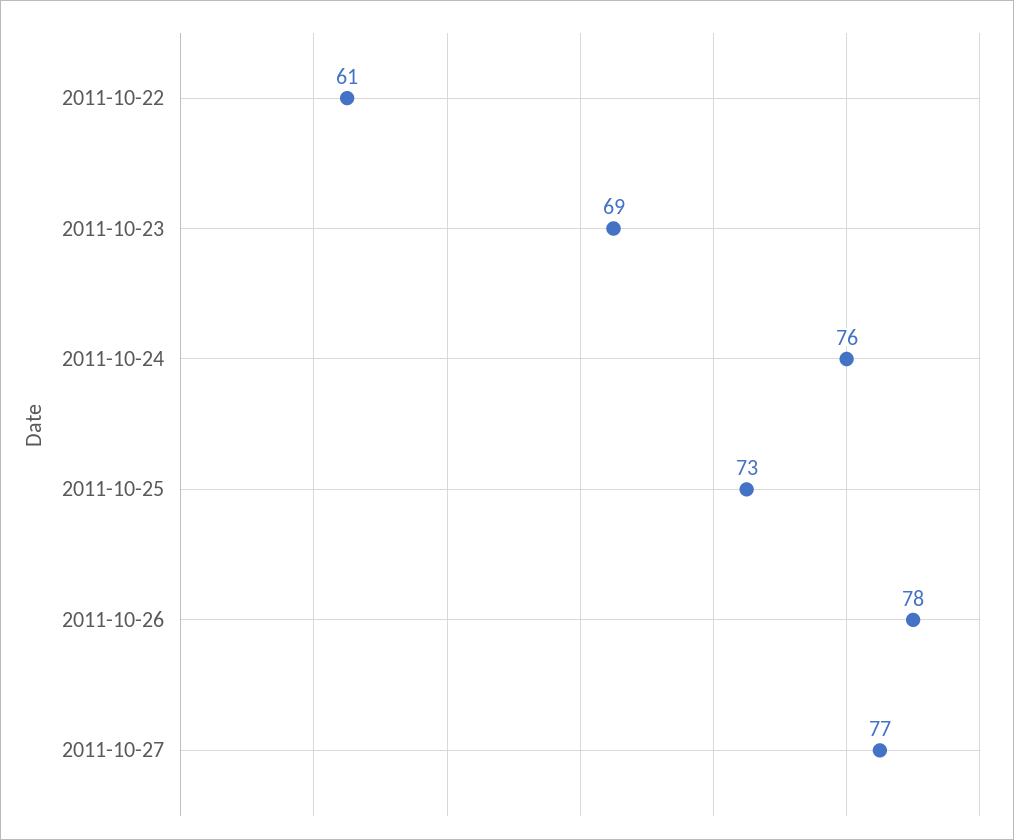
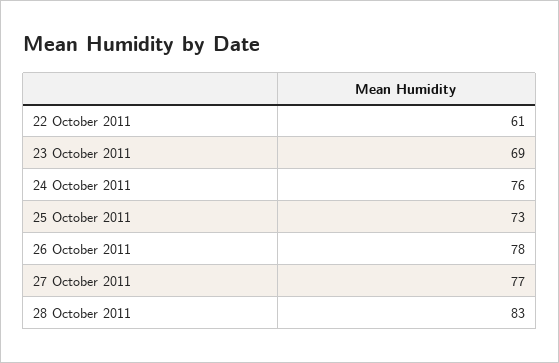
28 October 2011: none -> 83

